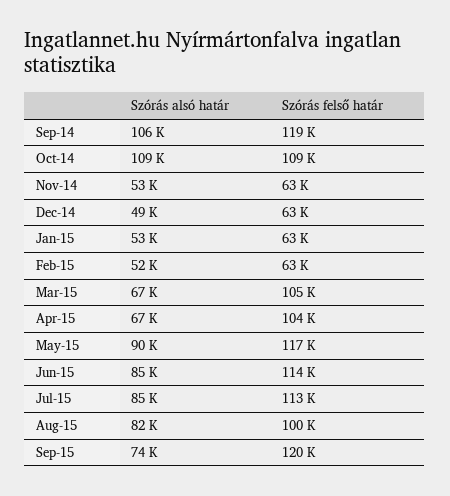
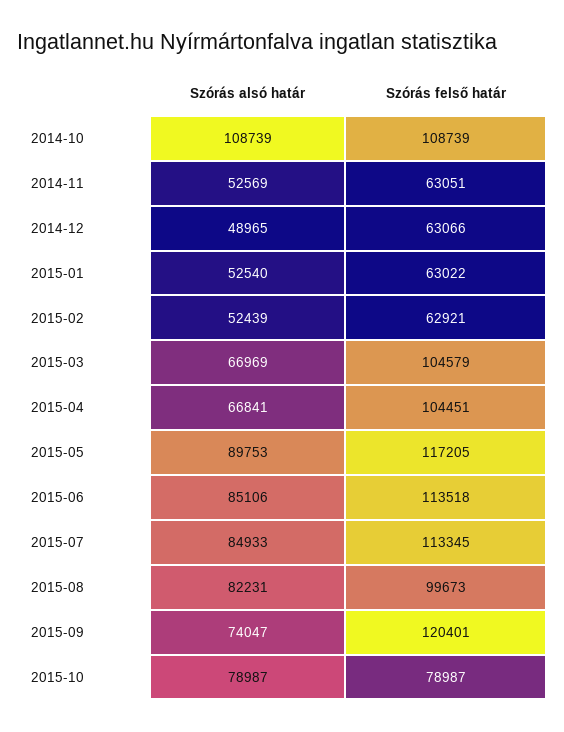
Szórás alsó határ, Sep-14: 106000 -> none
Szórás felső határ, Sep-14: 119000 -> none
Szórás alsó határ, 2015-10: none -> 78987
Szórás felső határ, 2015-10: none -> 78987

